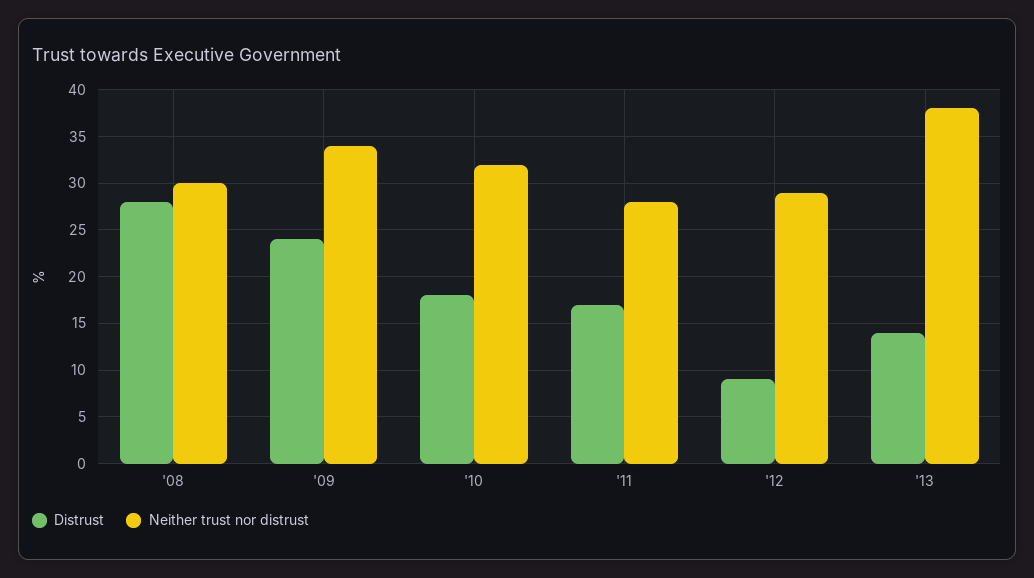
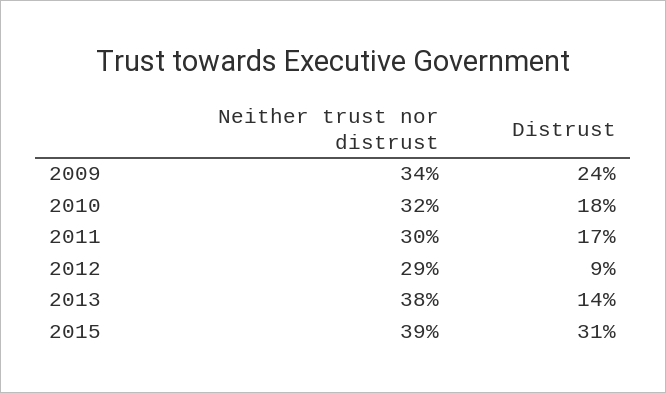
Distrust, '08: 28 -> none
Neither trust nor distrust, '08: 30 -> none
Neither trust nor distrust, '11: 28 -> 30
Neither trust nor distrust, 2015: none -> 39
Distrust, 2015: none -> 31

